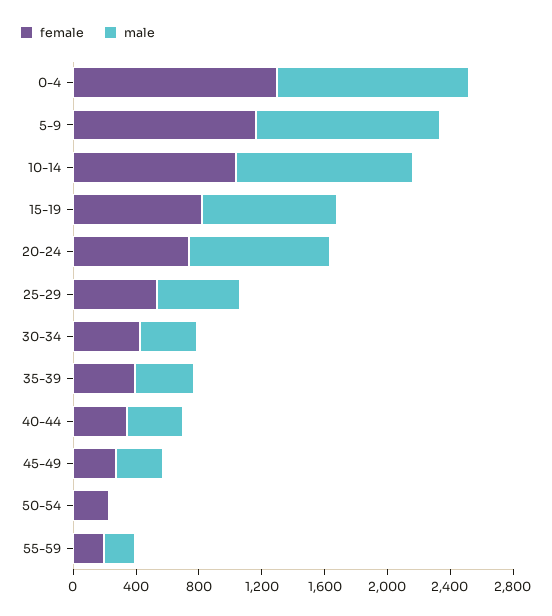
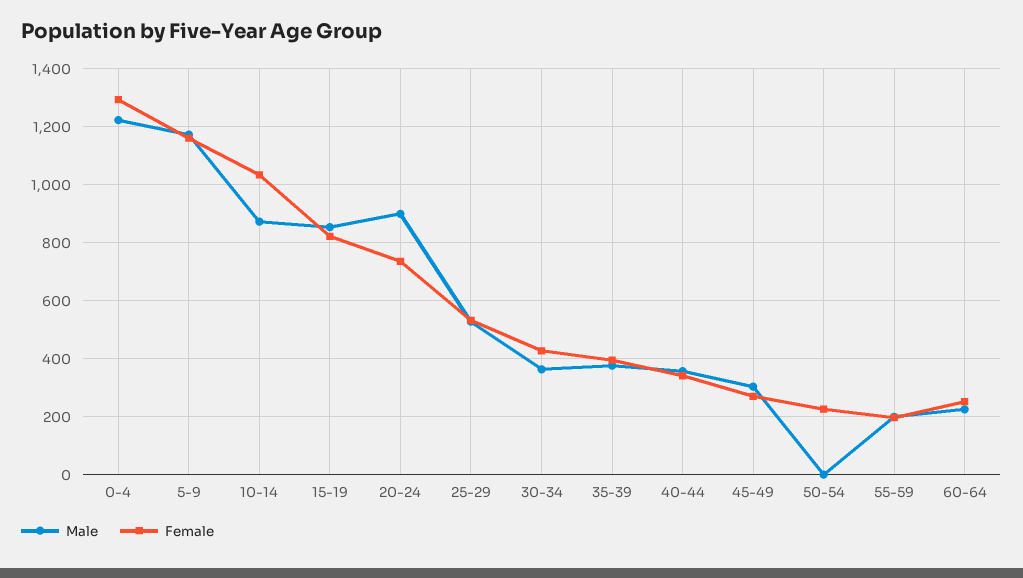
male, 10-14: 1100 -> 875
male, 60-64: none -> 225
female, 60-64: none -> 250

